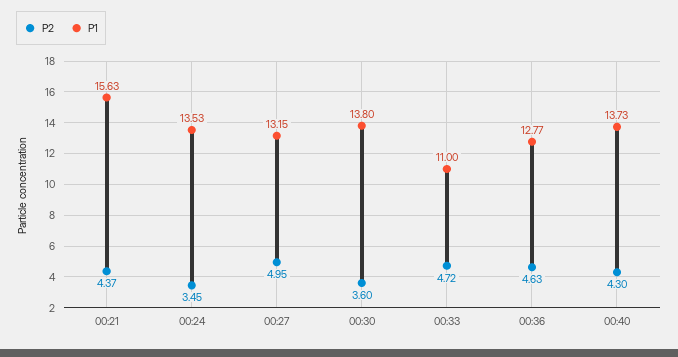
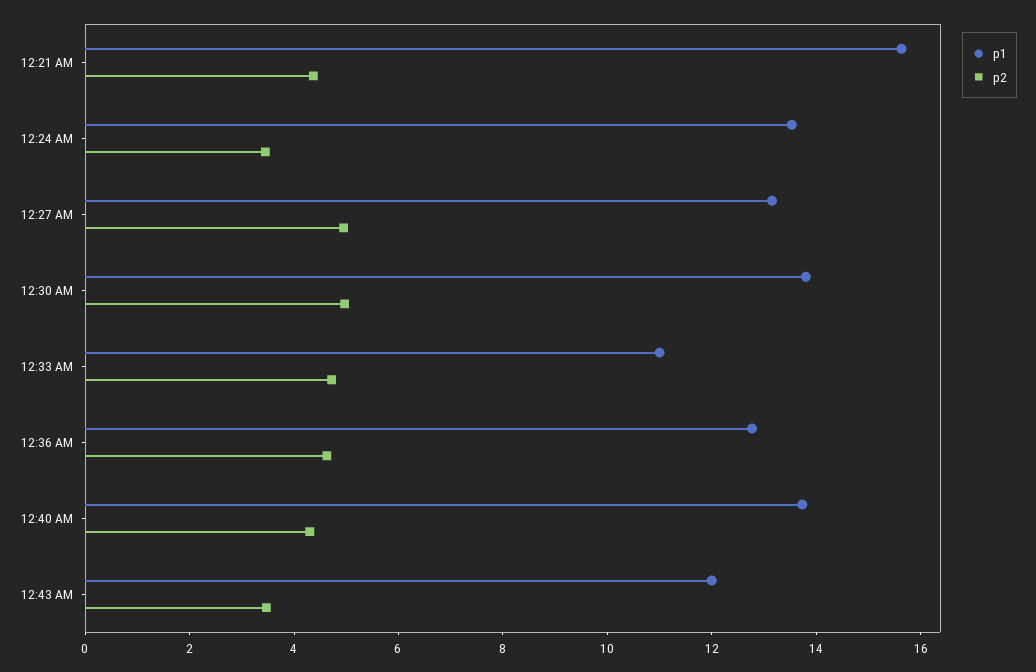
P2, 00:30: 3.6 -> 5
P1, 12:43 AM: none -> 12
P2, 12:43 AM: none -> 3.5

